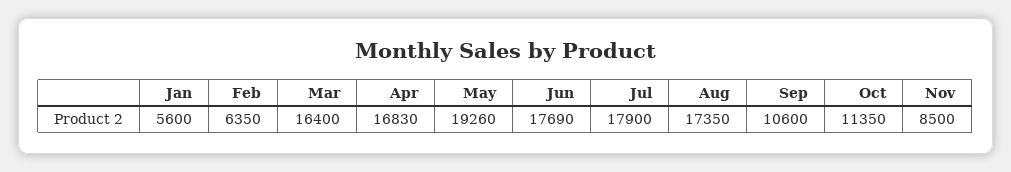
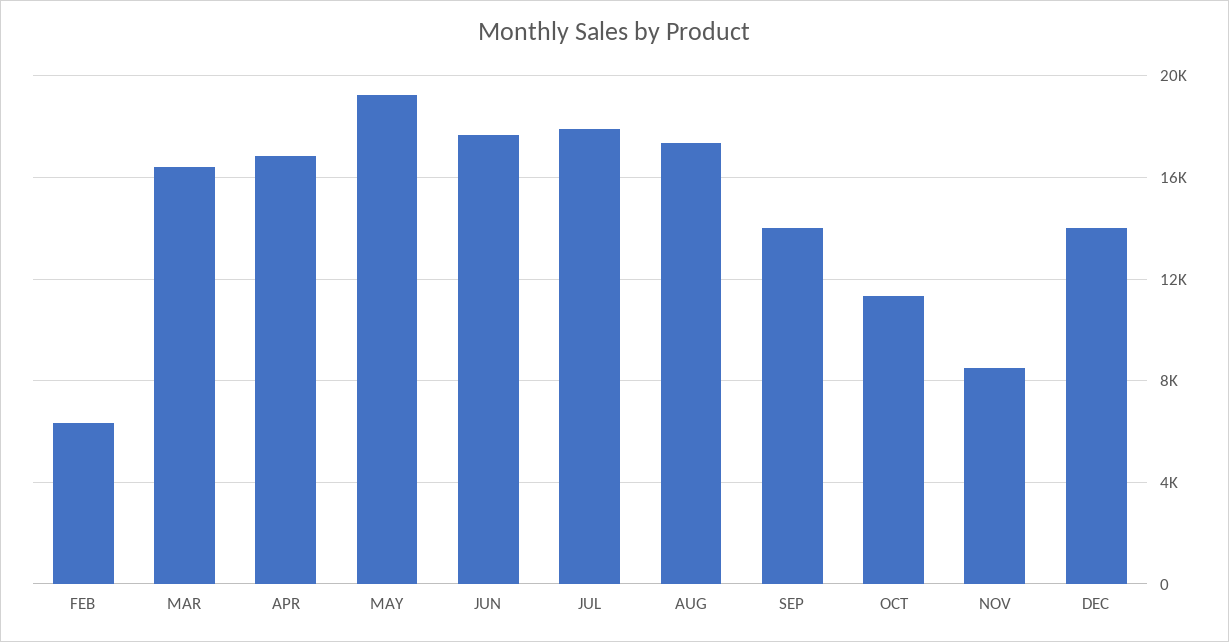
Jan: 5600 -> none
Sep: 10600 -> 14000
DEC: none -> 14000

